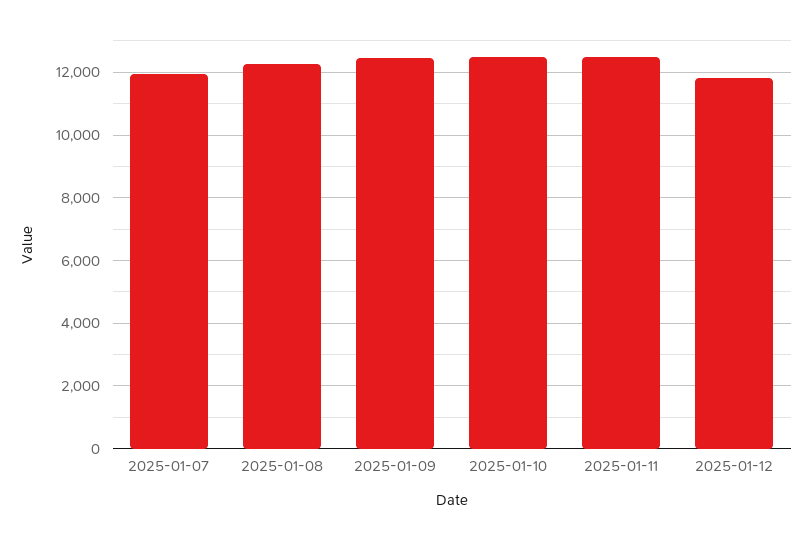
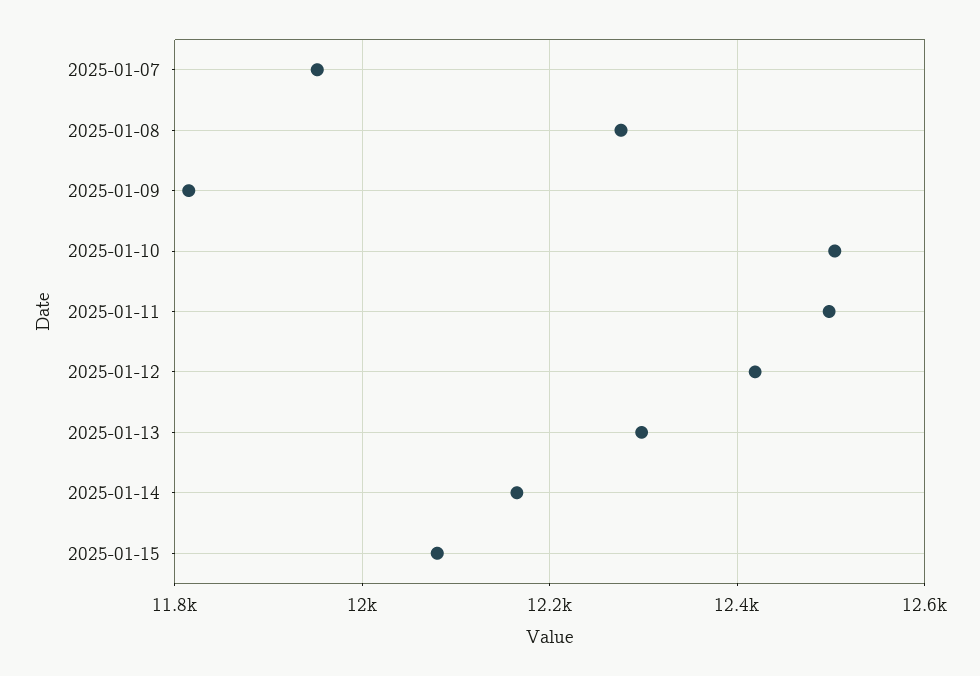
2025-01-09: 12400 -> 11820
2025-01-12: 11800 -> 12420
2025-01-13: none -> 12300
2025-01-14: none -> 12160
2025-01-15: none -> 12080

